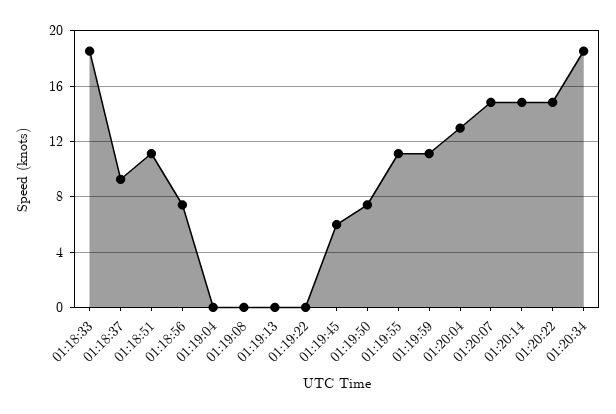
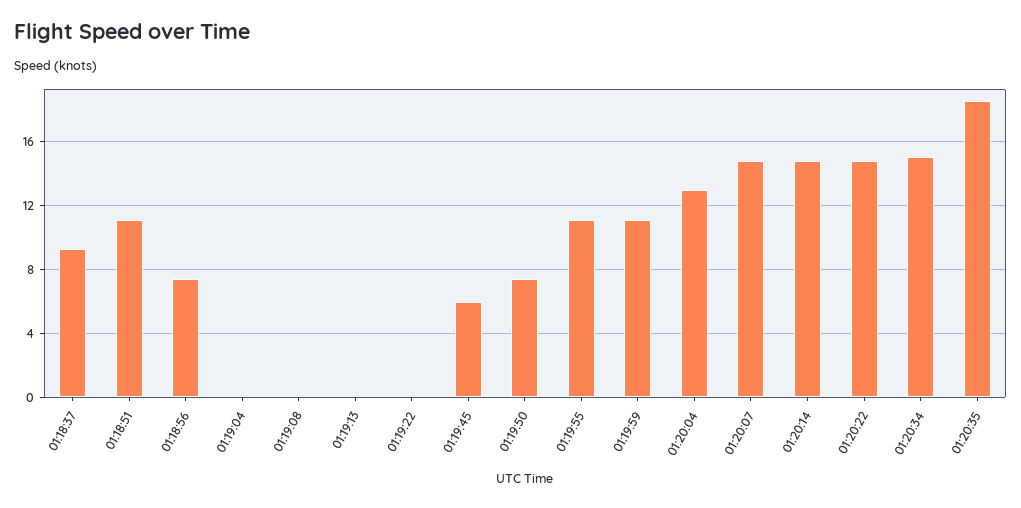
01:18:33: 18.5 -> none
01:20:34: 18.5 -> 15
01:20:35: none -> 18.5

